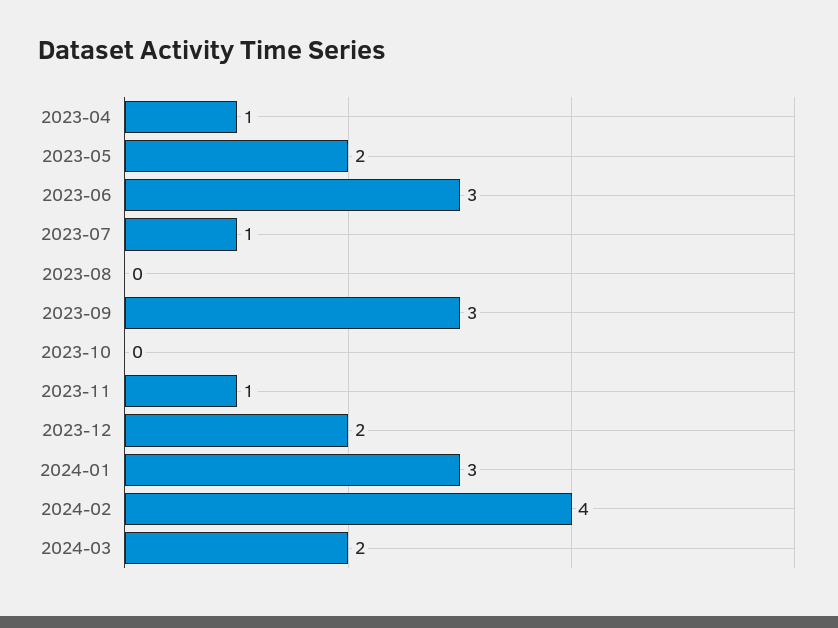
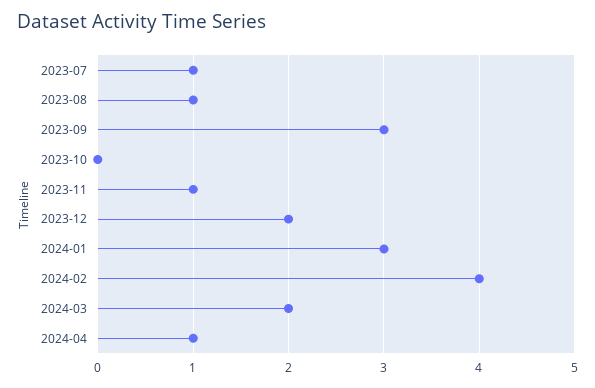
2023-04: 1 -> none
2023-05: 2 -> none
2023-06: 3 -> none
2023-08: 0 -> 1
2024-04: none -> 1

